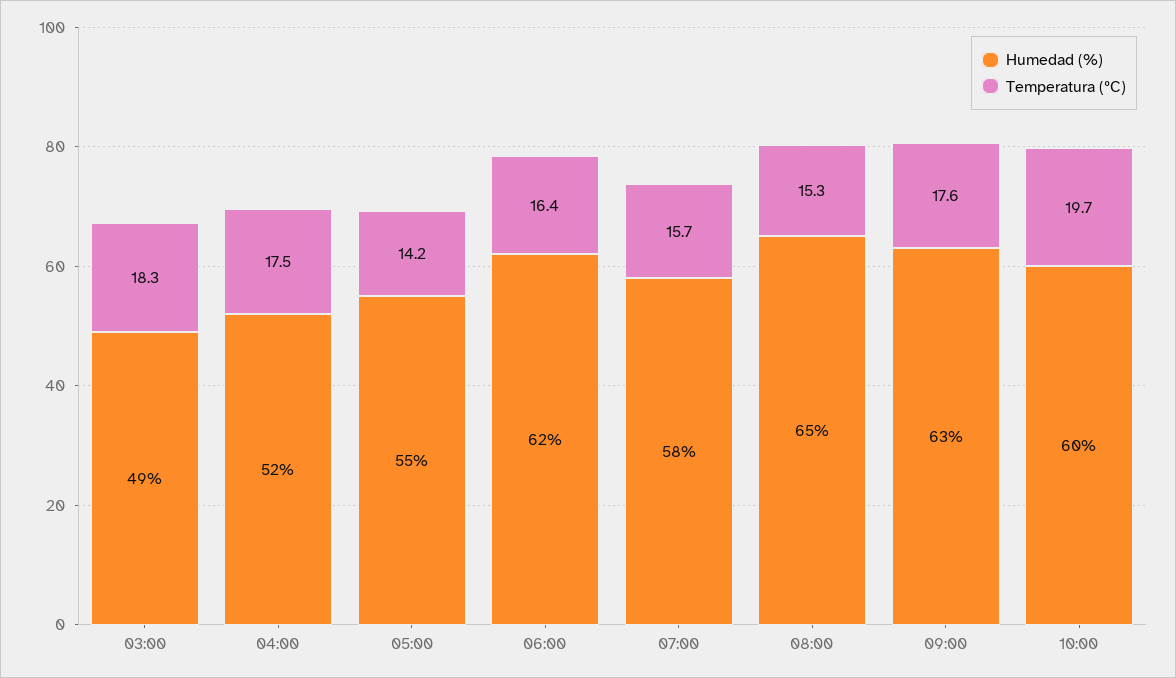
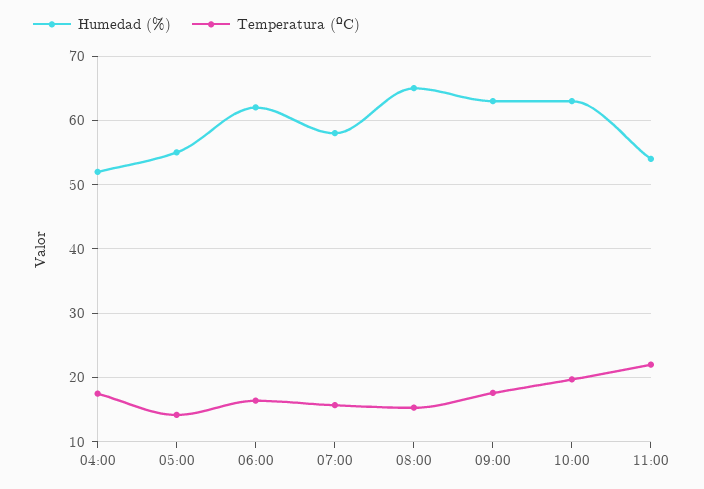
Humedad (%), 03:00: 49 -> none
Temperatura (ºC), 03:00: 18.3 -> none
Humedad (%), 10:00: 60 -> 63
Humedad (%), 11:00: none -> 54
Temperatura (ºC), 11:00: none -> 22

